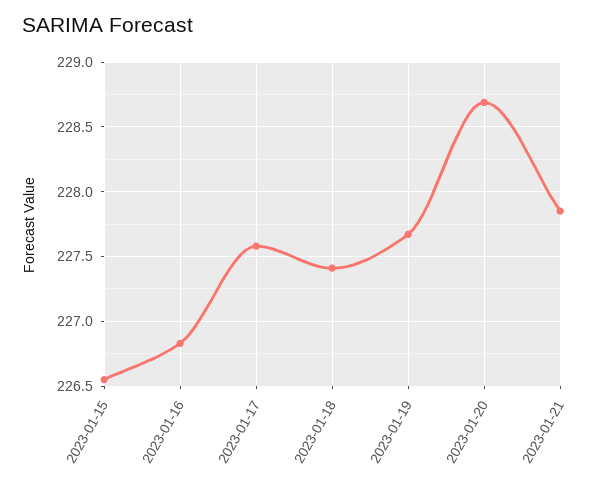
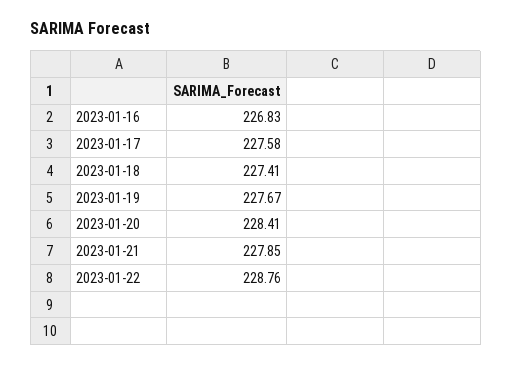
2023-01-15: 226.55 -> none
2023-01-20: 228.7 -> 228.41
2023-01-22: none -> 228.76

